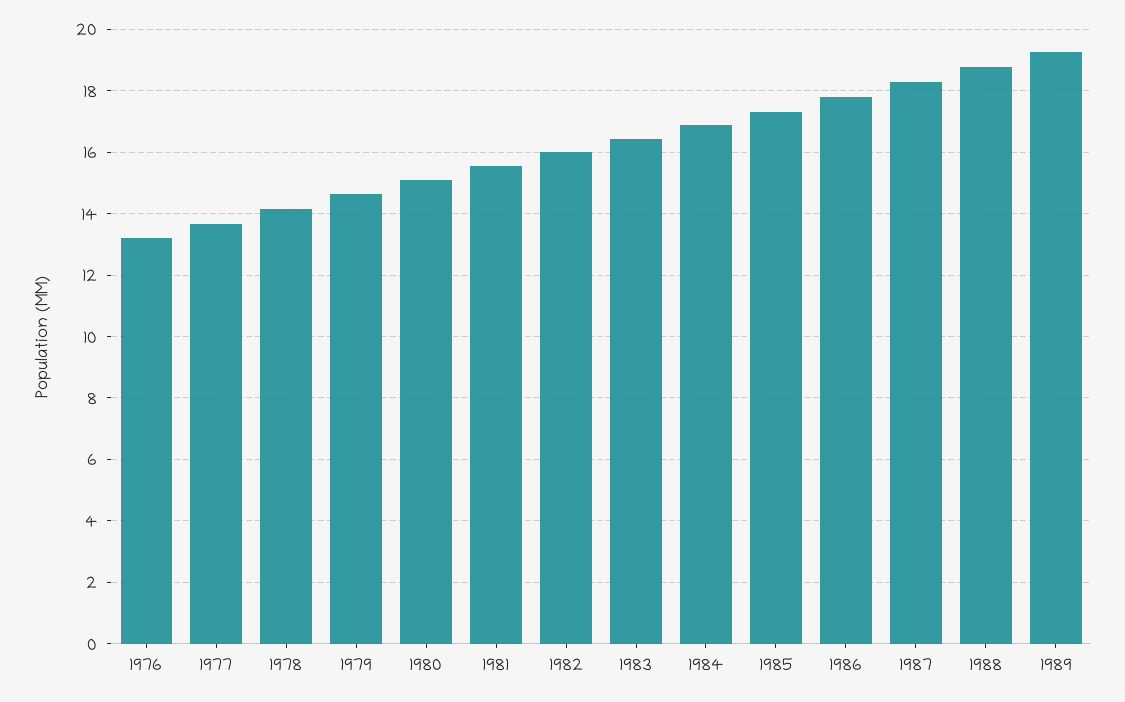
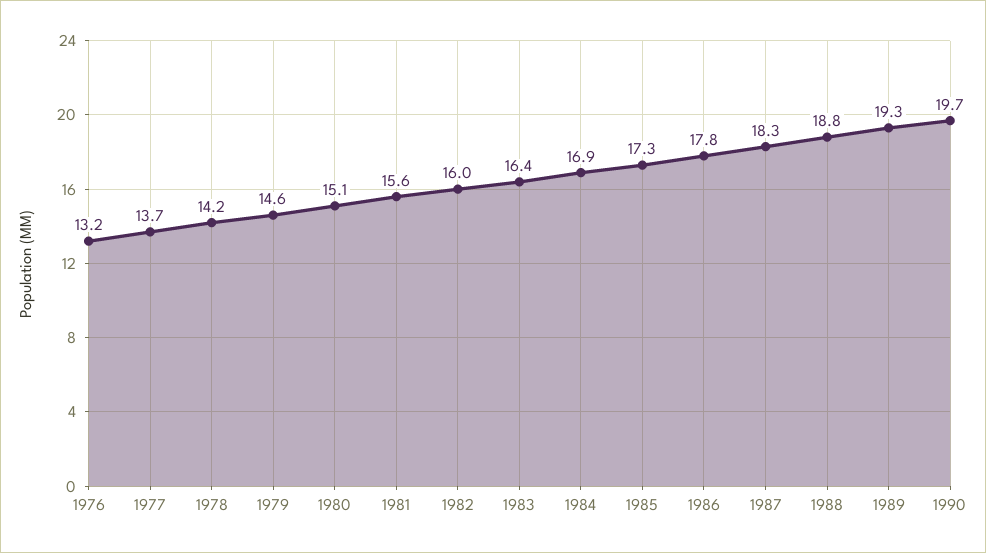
1990: none -> 19.7

